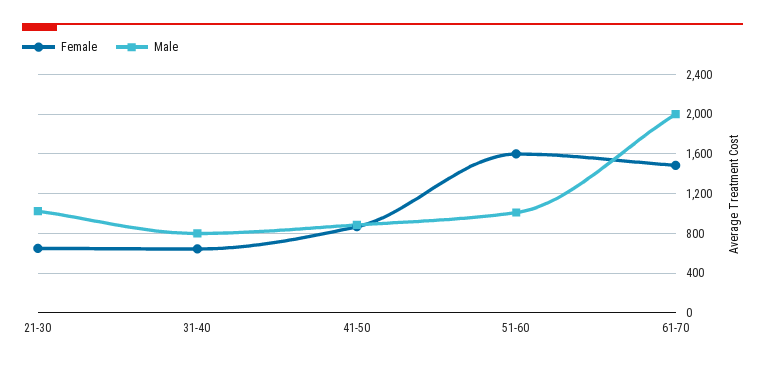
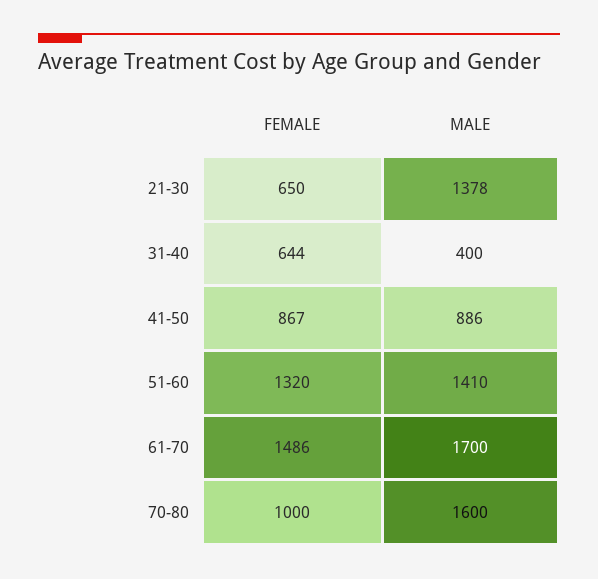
Male, 21-30: 1000 -> 1378
Male, 31-40: 800 -> 400
Female, 51-60: 1600 -> 1320
Male, 51-60: 1000 -> 1410
Male, 61-70: 2000 -> 1700
Female, 70-80: none -> 1000
Male, 70-80: none -> 1600

